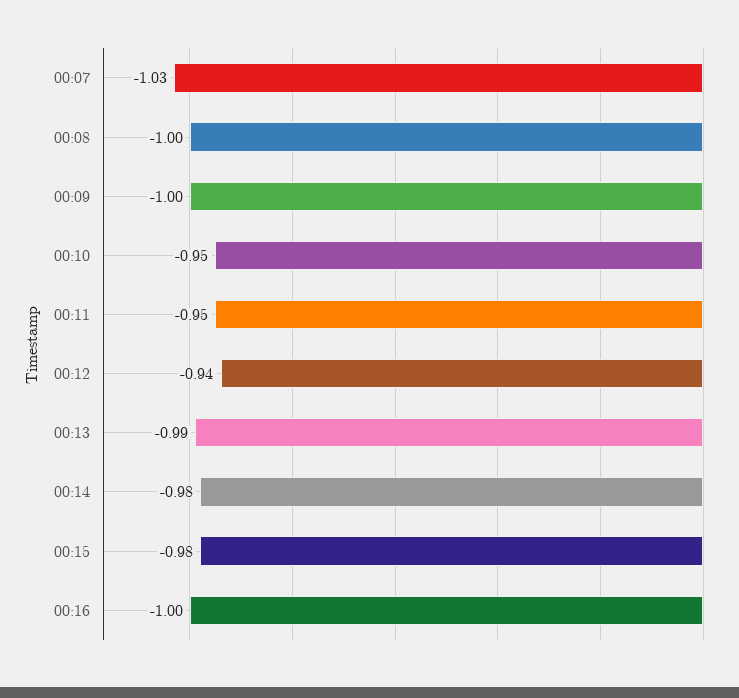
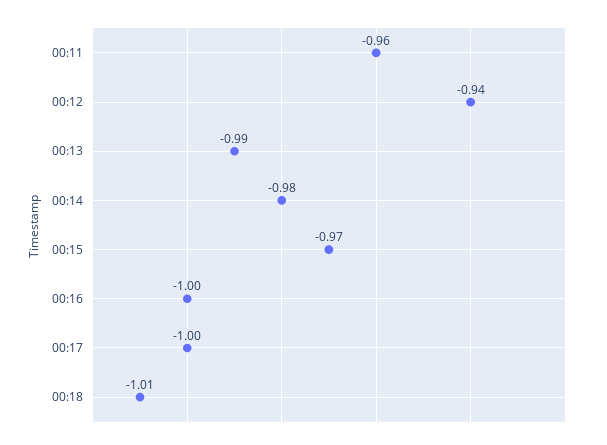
00:07: -1.03 -> none
00:08: -1 -> none
00:09: -1 -> none
00:10: -0.95 -> none
00:11: -0.95 -> -0.96
00:15: -0.98 -> -0.97
00:17: none -> -1
00:18: none -> -1.01

